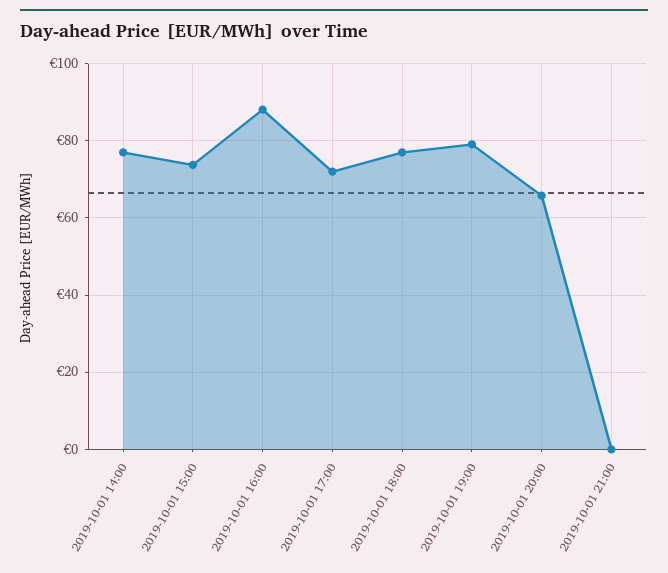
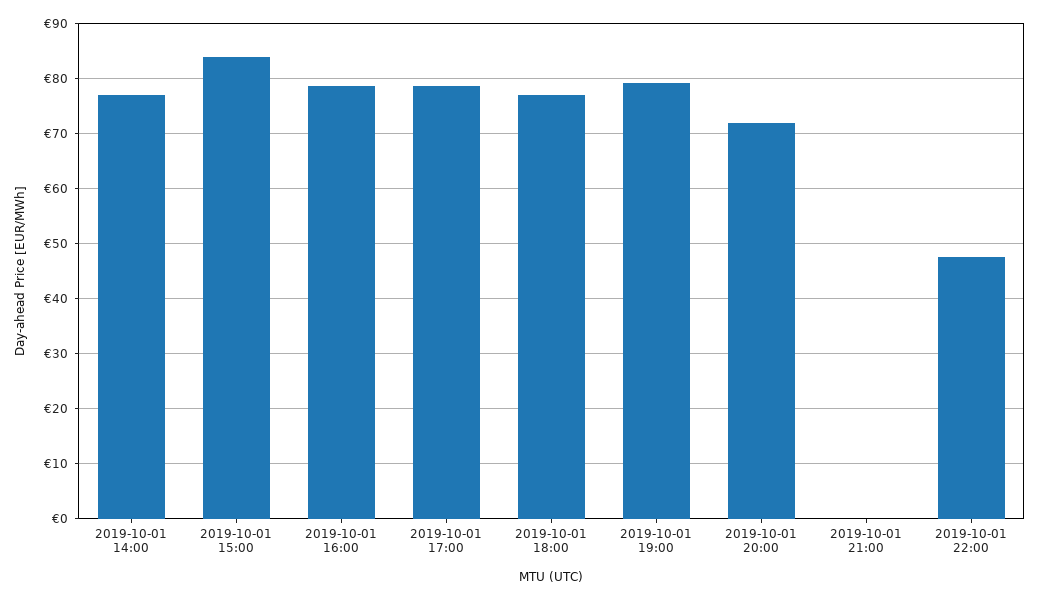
2019-10-01 15:00: 74 -> 84
2019-10-01 16:00: 88 -> 78
2019-10-01 17:00: 72 -> 78
2019-10-01 20:00: 66 -> 72
2019-10-01 22:00: none -> 48

